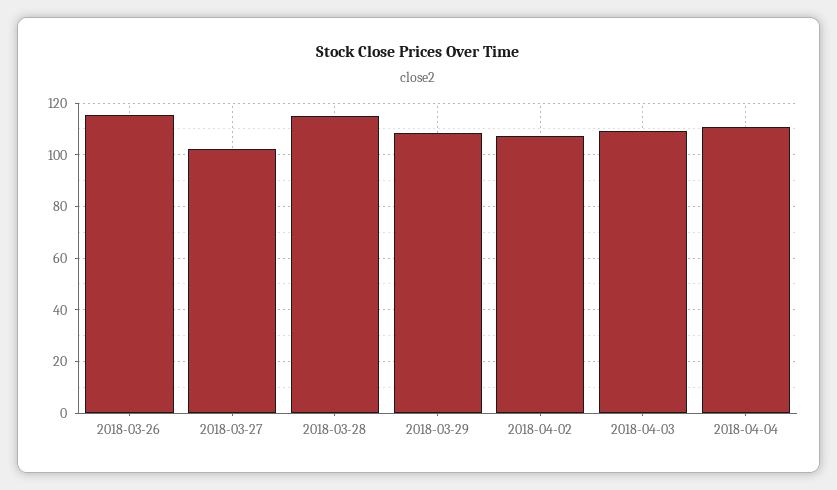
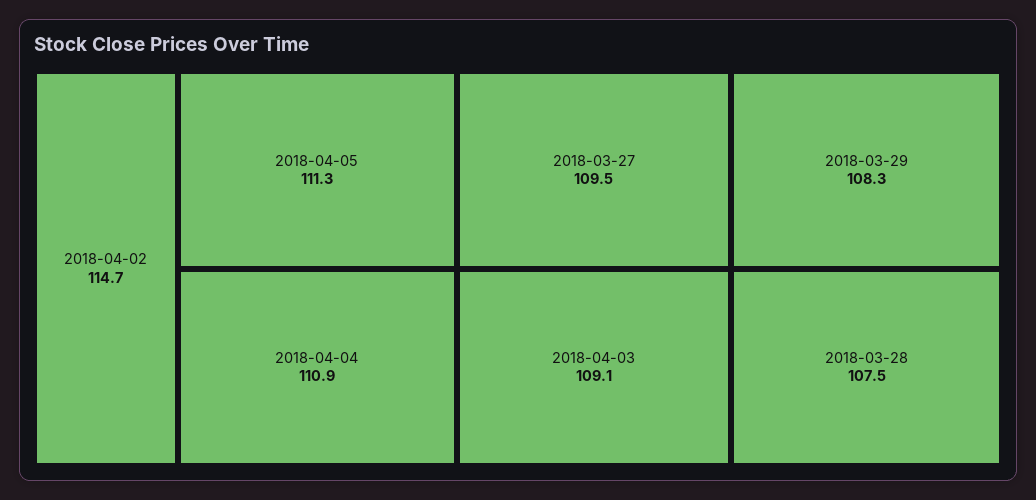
2018-03-26: 115 -> none
2018-03-27: 102.5 -> 109.5
2018-03-28: 115 -> 107.5
2018-04-02: 107.5 -> 114.7
2018-04-05: none -> 111.3

